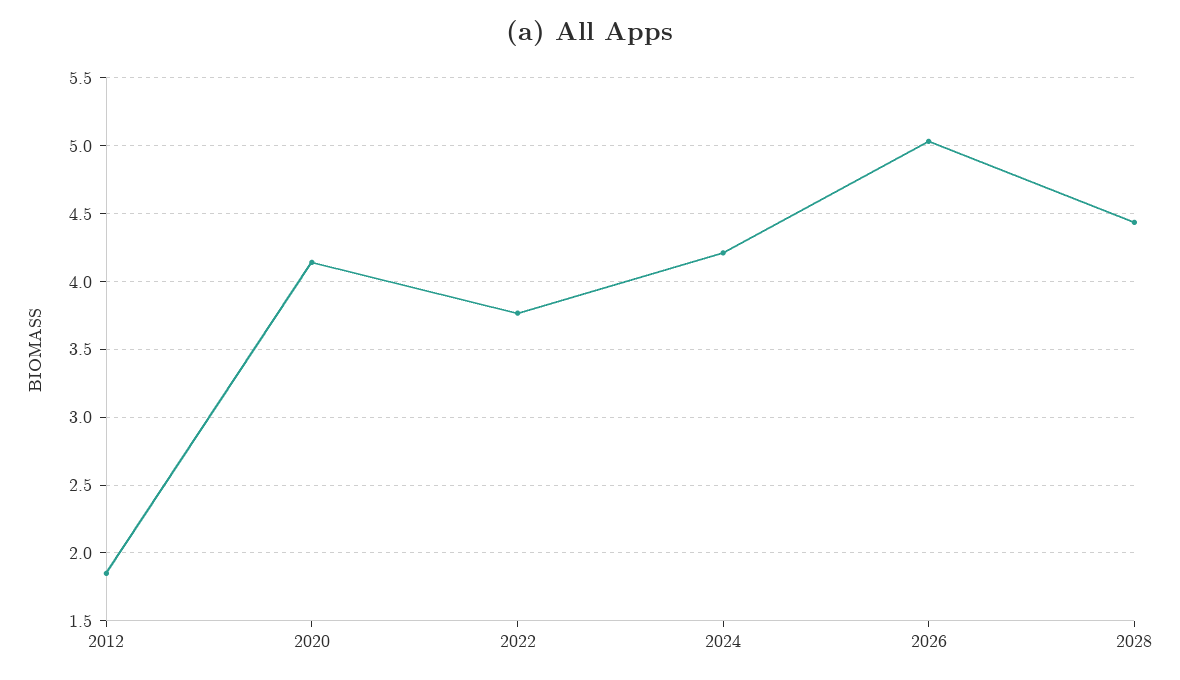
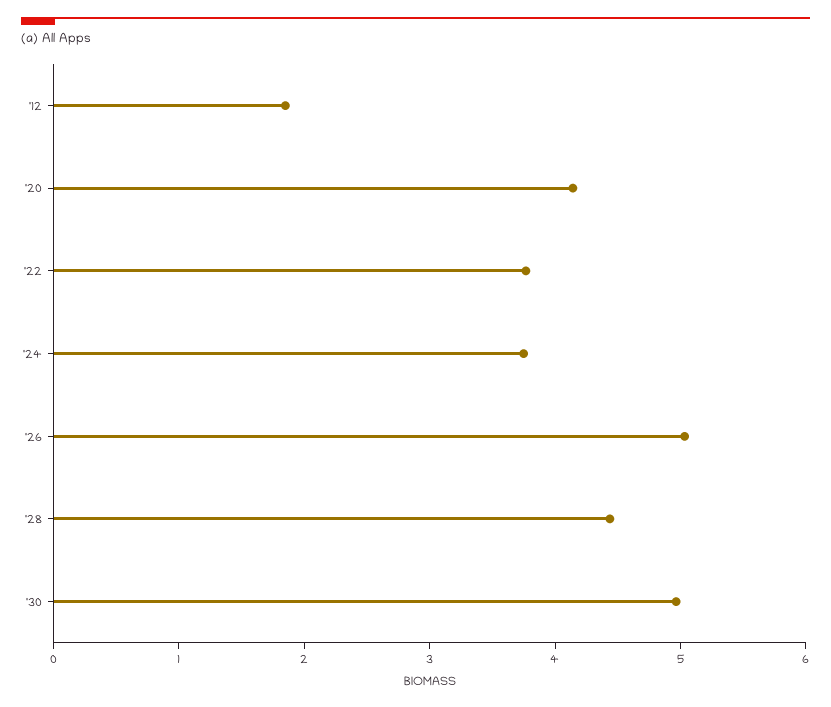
2024: 4.2 -> 3.8
'30: none -> 5

